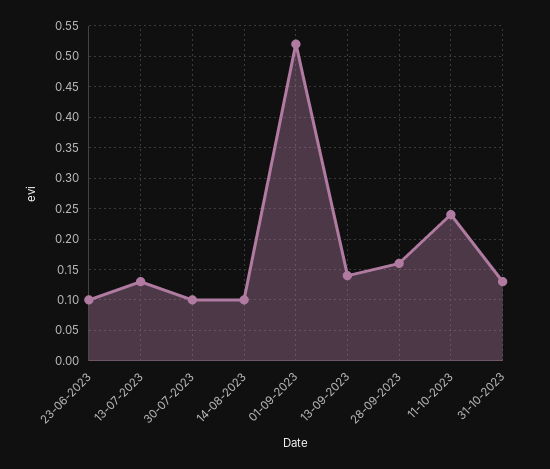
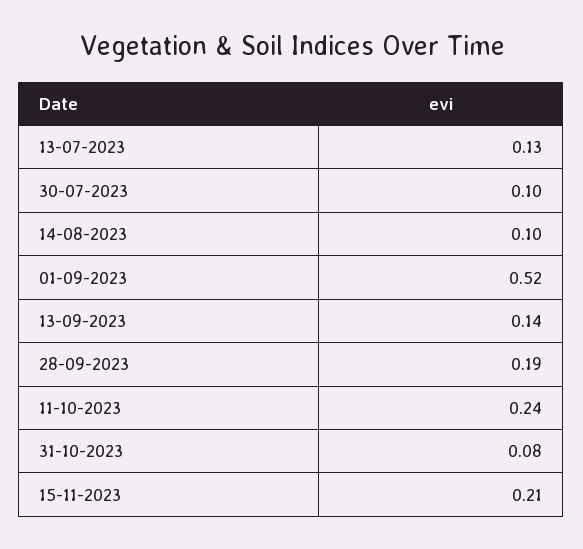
23-06-2023: 0.1 -> none
28-09-2023: 0.16 -> 0.19
31-10-2023: 0.13 -> 0.08
15-11-2023: none -> 0.21

